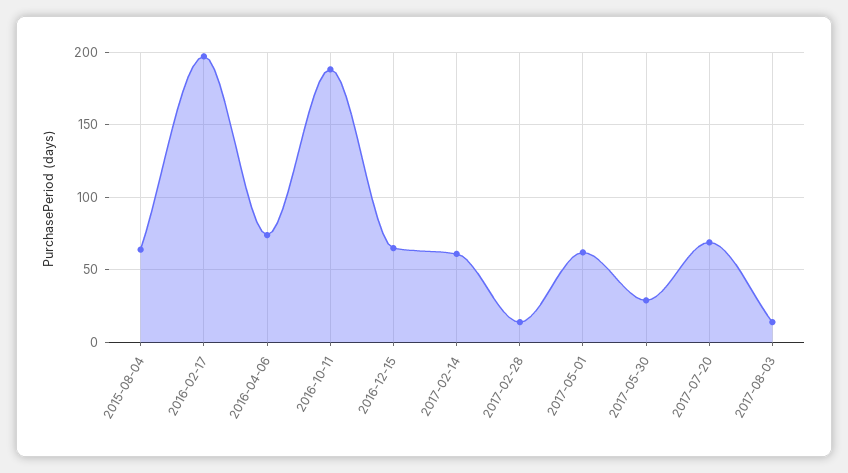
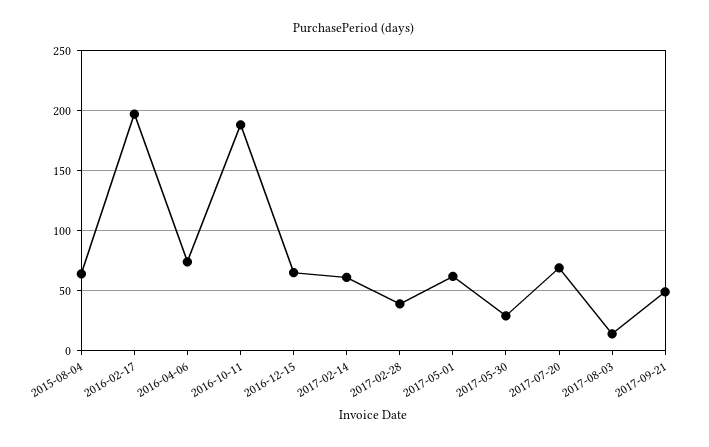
2017-02-28: 15 -> 40
2017-09-21: none -> 50

